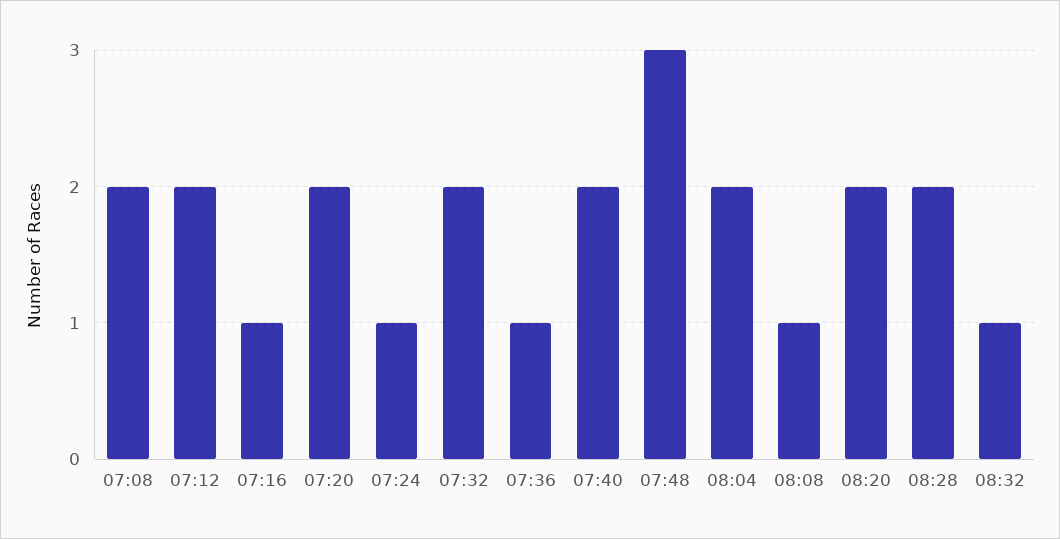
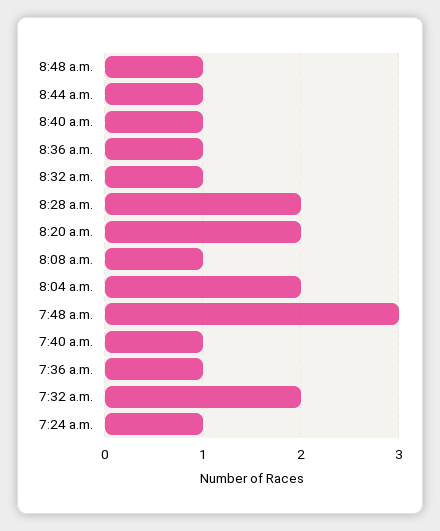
07:08: 2 -> none
07:12: 2 -> none
07:16: 1 -> none
07:20: 2 -> none
07:40: 2 -> 1
8:48 a.m.: none -> 1
8:44 a.m.: none -> 1
8:40 a.m.: none -> 1
8:36 a.m.: none -> 1

